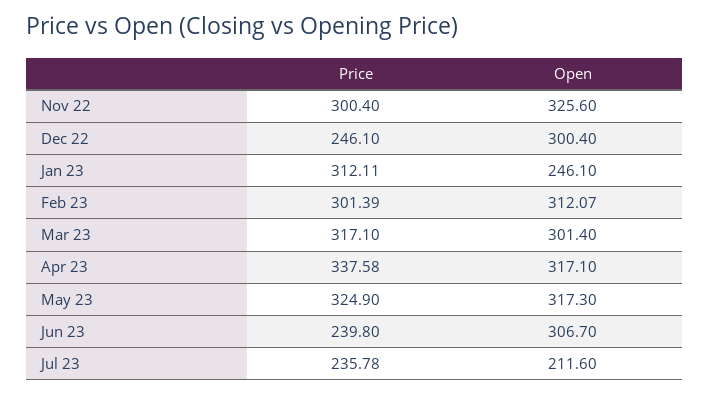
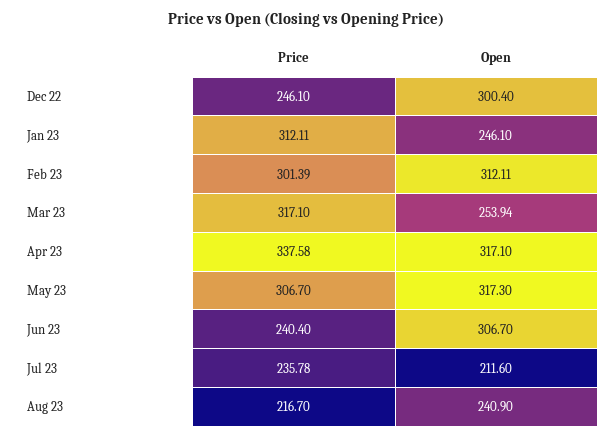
Price, Nov 22: 300.4 -> none
Open, Nov 22: 325.6 -> none
Open, Feb 23: 312.07 -> 312.11
Open, Mar 23: 301.4 -> 253.94
Price, May 23: 324.9 -> 306.7
Price, Jun 23: 239.8 -> 240.4
Price, Aug 23: none -> 216.7
Open, Aug 23: none -> 240.9

